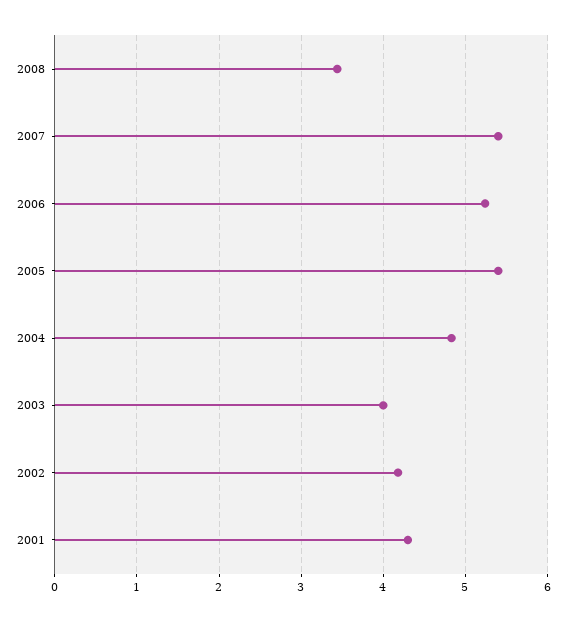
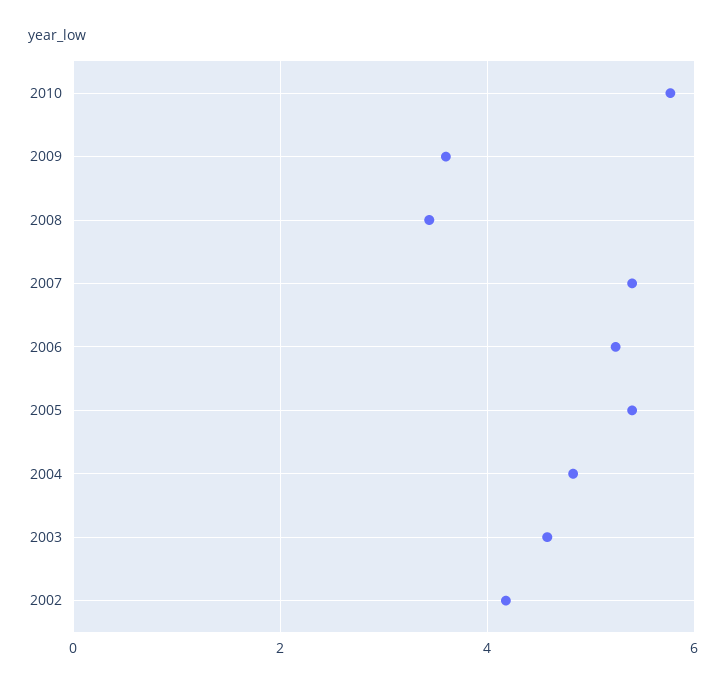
2003: 4 -> 4.6
2001: 4.3 -> none
2010: none -> 5.8
2009: none -> 3.6

